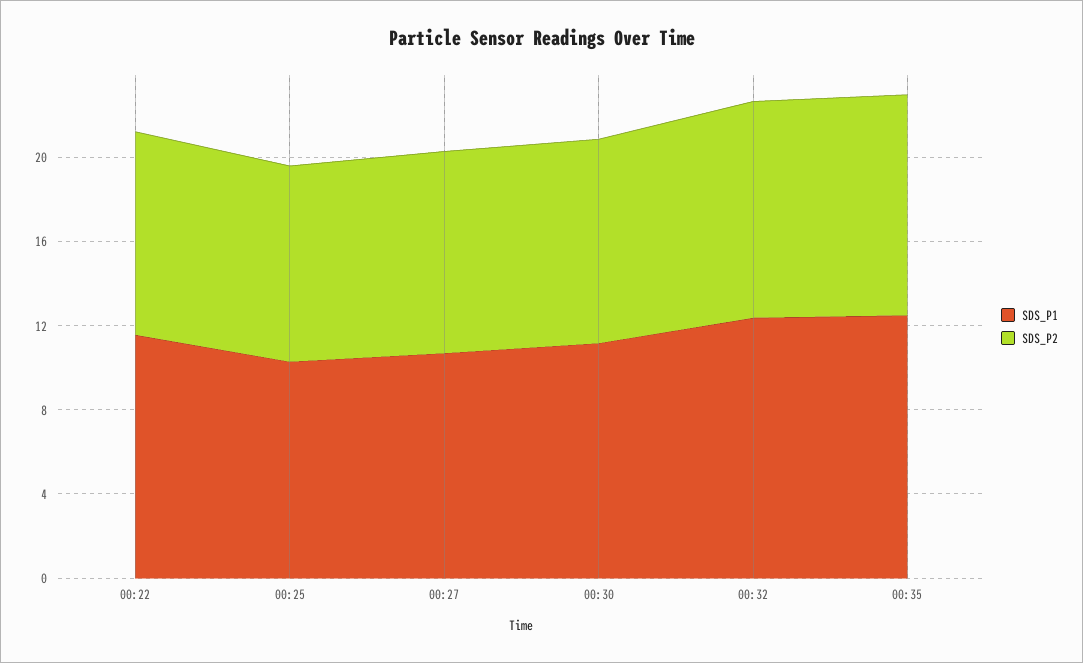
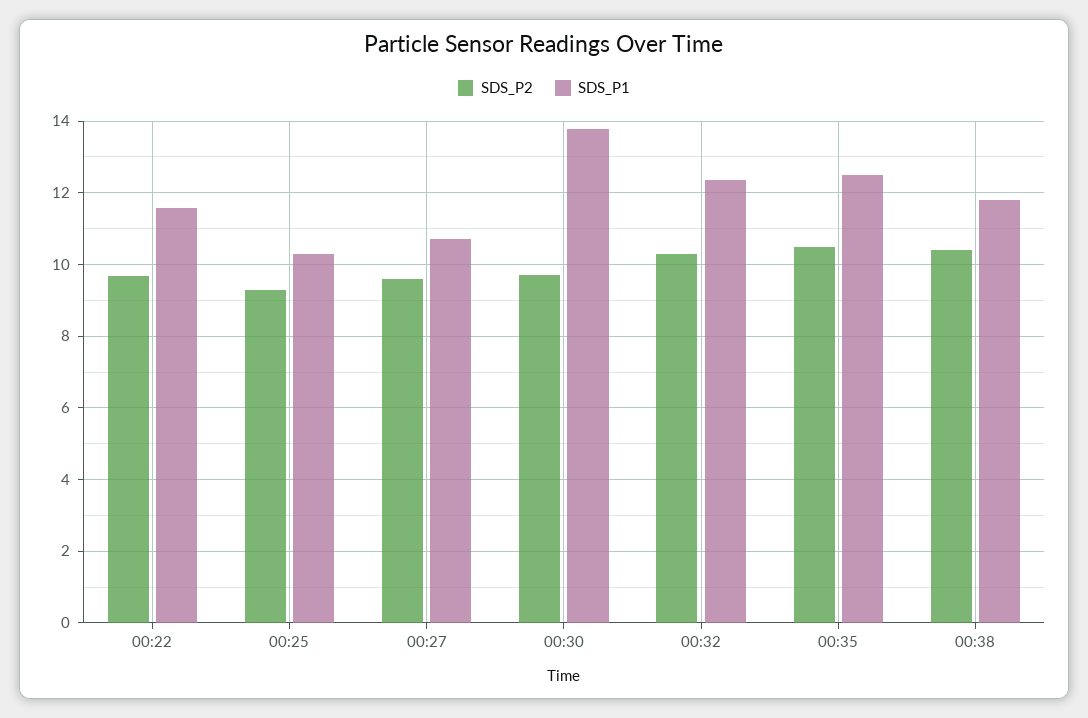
SDS_P1, 00:30: 11 -> 13.8
SDS_P2, 00:38: none -> 10.4
SDS_P1, 00:38: none -> 11.8

